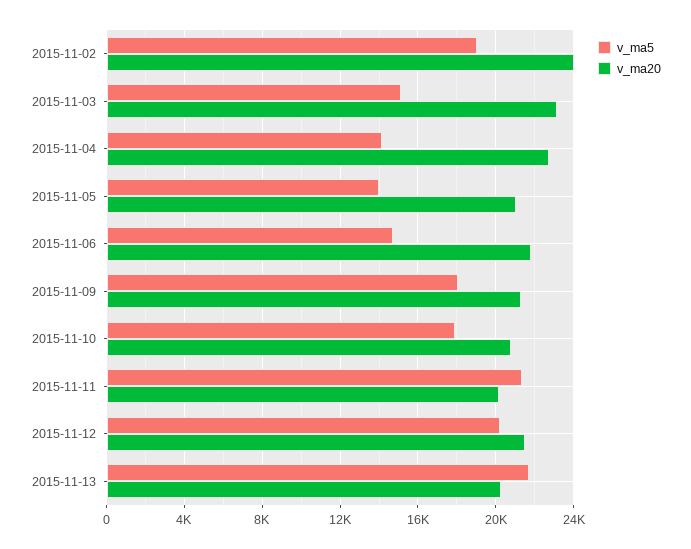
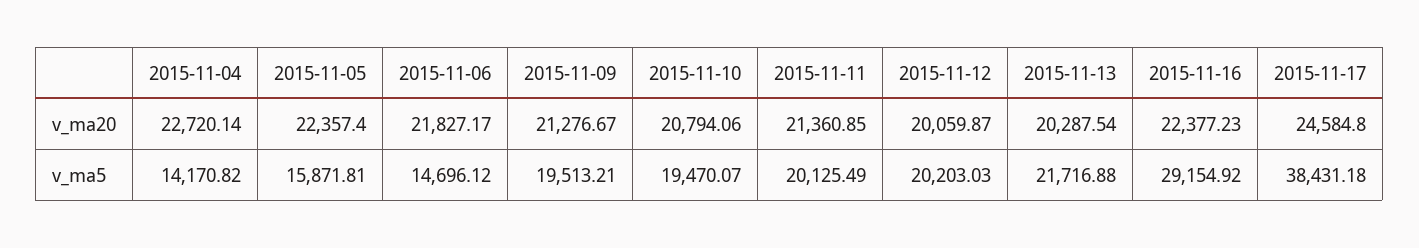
v_ma5, 2015-11-02: 19000 -> none
v_ma20, 2015-11-02: 24000 -> none
v_ma5, 2015-11-03: 15000 -> none
v_ma20, 2015-11-03: 23000 -> none
v_ma5, 2015-11-05: 14000 -> 15871.81
v_ma20, 2015-11-05: 21000 -> 22357.4
v_ma5, 2015-11-09: 18000 -> 19513.21
v_ma5, 2015-11-10: 18000 -> 19470.07
v_ma5, 2015-11-11: 21500 -> 20125.49
v_ma20, 2015-11-11: 20000 -> 21360.85
v_ma20, 2015-11-12: 21500 -> 20059.87
v_ma20, 2015-11-16: none -> 22377.23
v_ma20, 2015-11-17: none -> 24584.8
v_ma5, 2015-11-16: none -> 29154.92
v_ma5, 2015-11-17: none -> 38431.18

